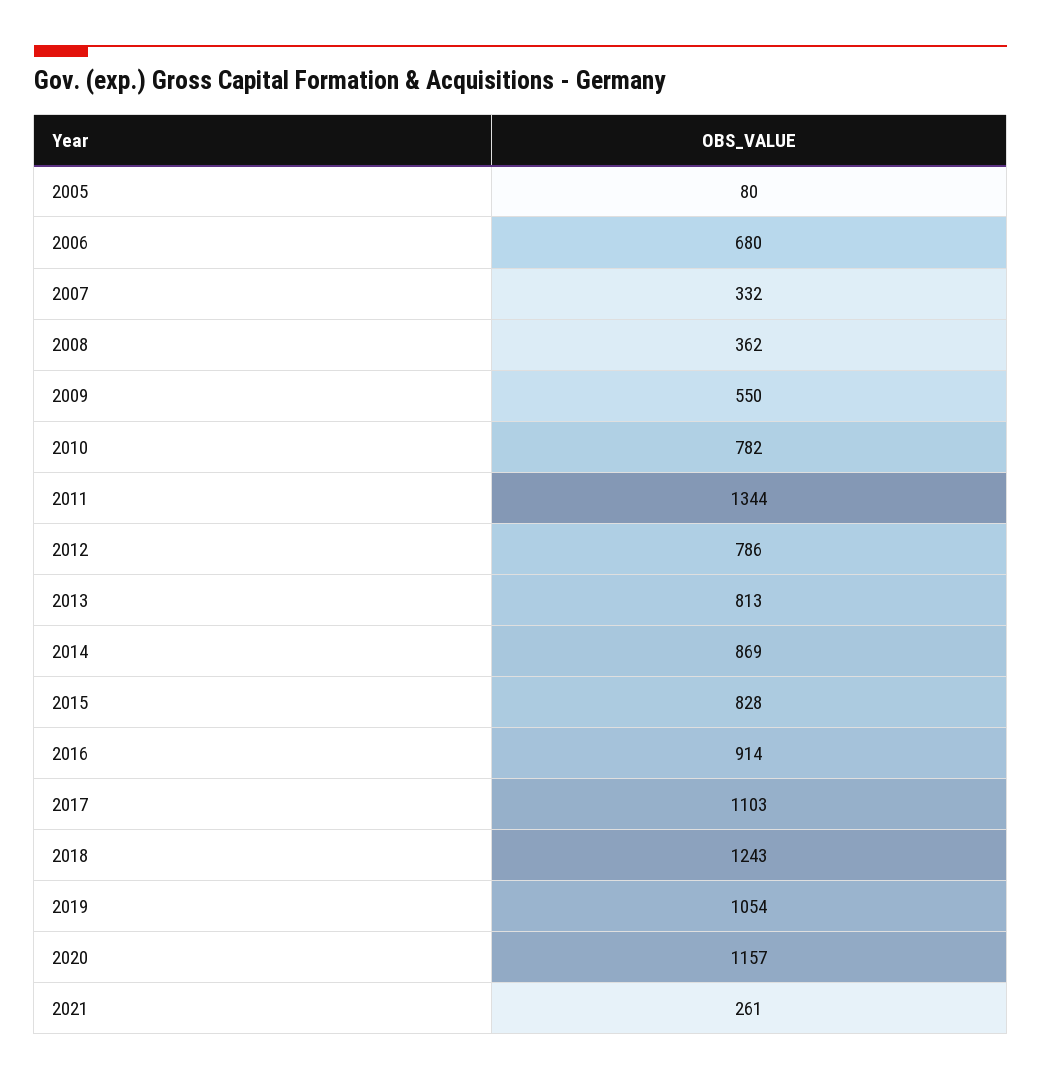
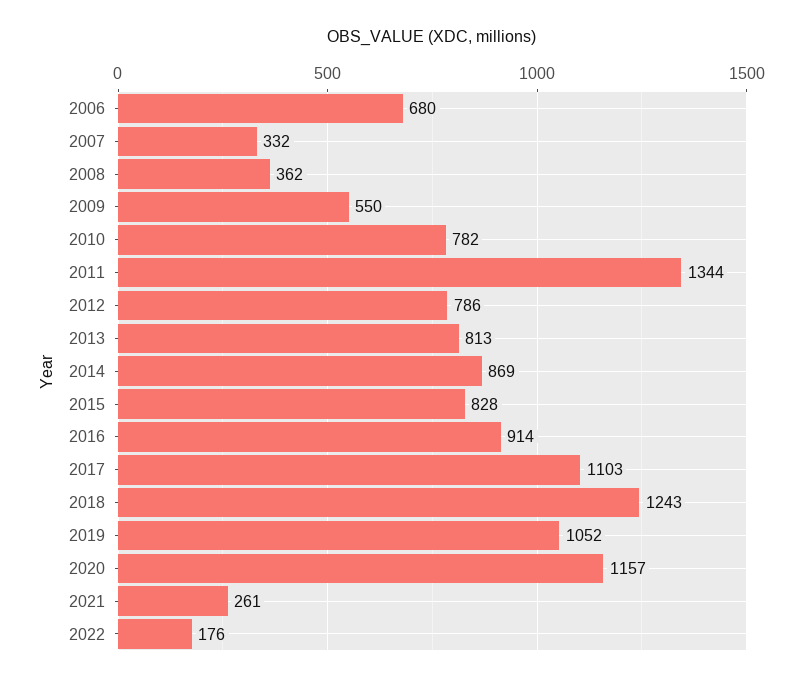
2005: 80 -> none
2019: 1054 -> 1052
2022: none -> 176

